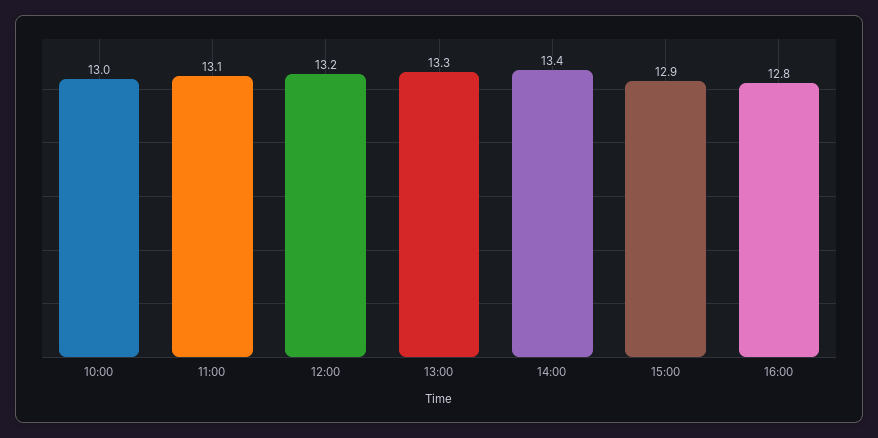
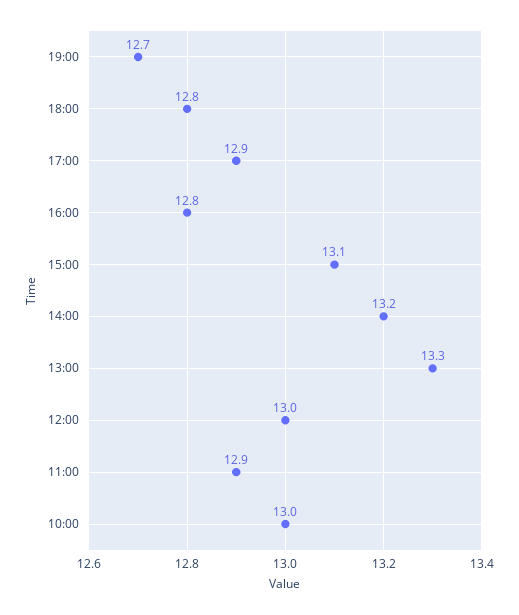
11:00: 13.1 -> 12.9
12:00: 13.2 -> 13
14:00: 13.4 -> 13.2
15:00: 12.9 -> 13.1
19:00: none -> 12.7
18:00: none -> 12.8
17:00: none -> 12.9

